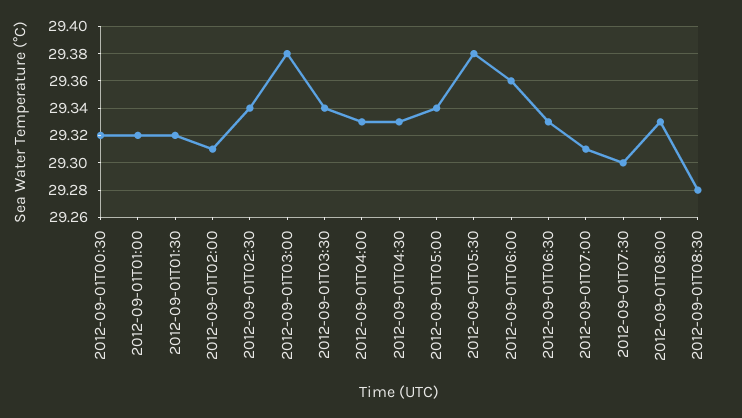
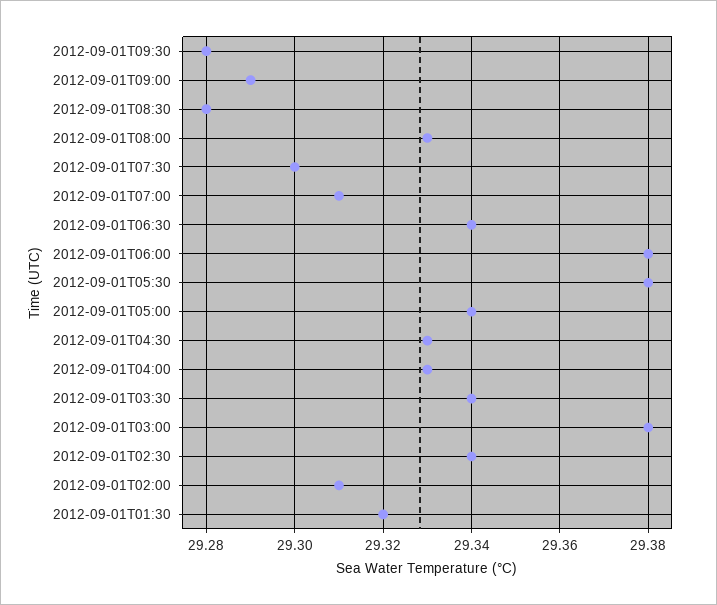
2012-09-01T00:30: 29.32 -> none
2012-09-01T01:00: 29.32 -> none
2012-09-01T06:00: 29.36 -> 29.38
2012-09-01T06:30: 29.33 -> 29.34
2012-09-01T09:30: none -> 29.28
2012-09-01T09:00: none -> 29.29

